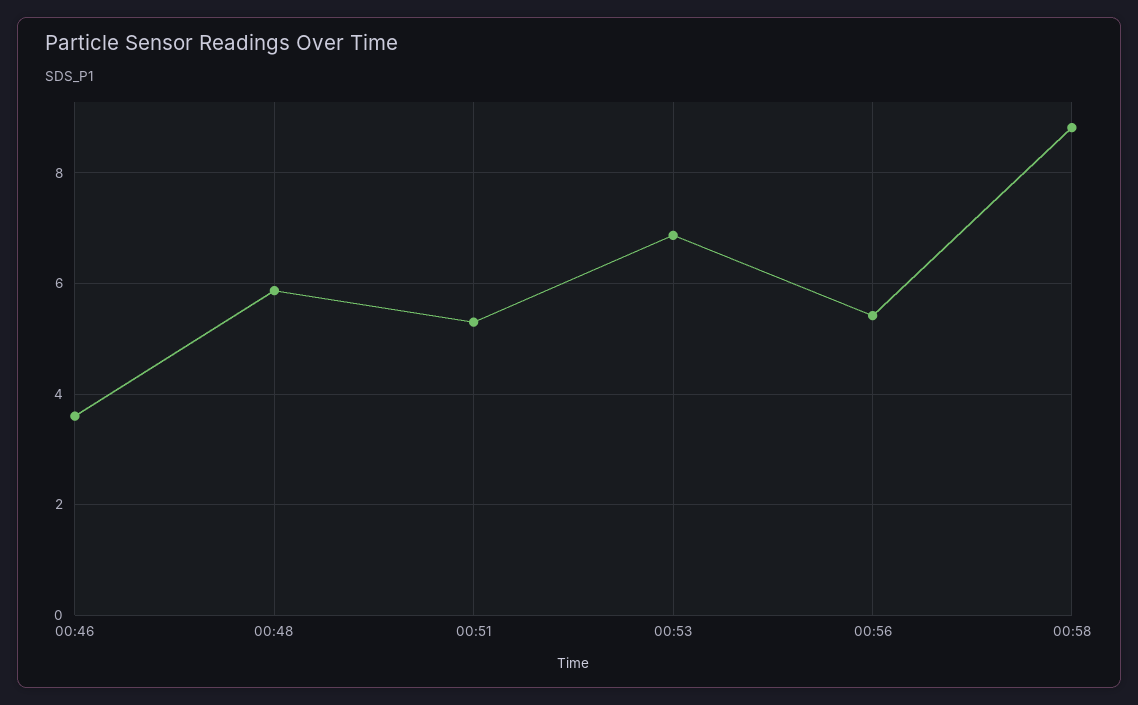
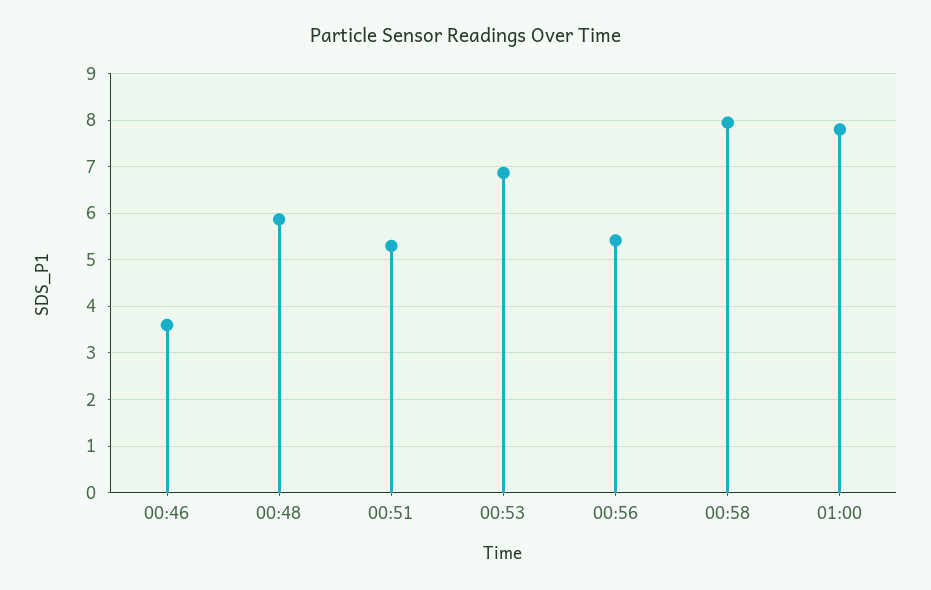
00:58: 8.8 -> 8
01:00: none -> 7.8

